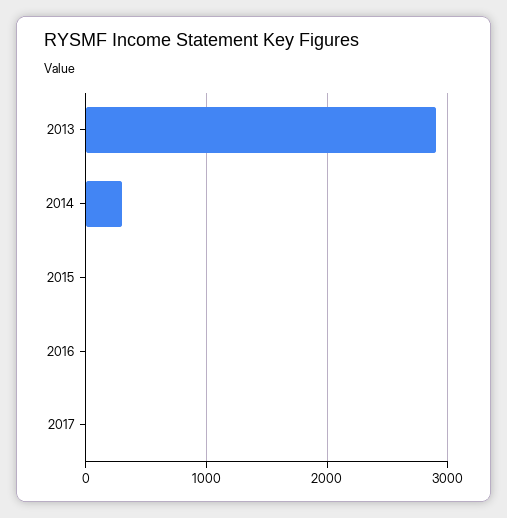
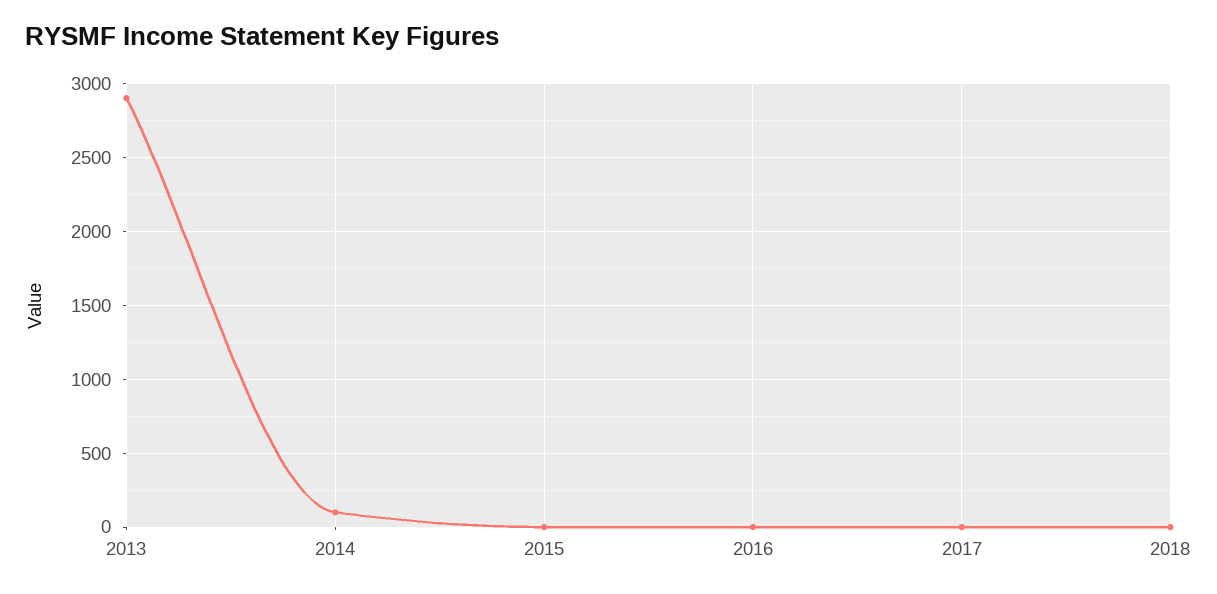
2014: 300 -> 100
2018: none -> 0

